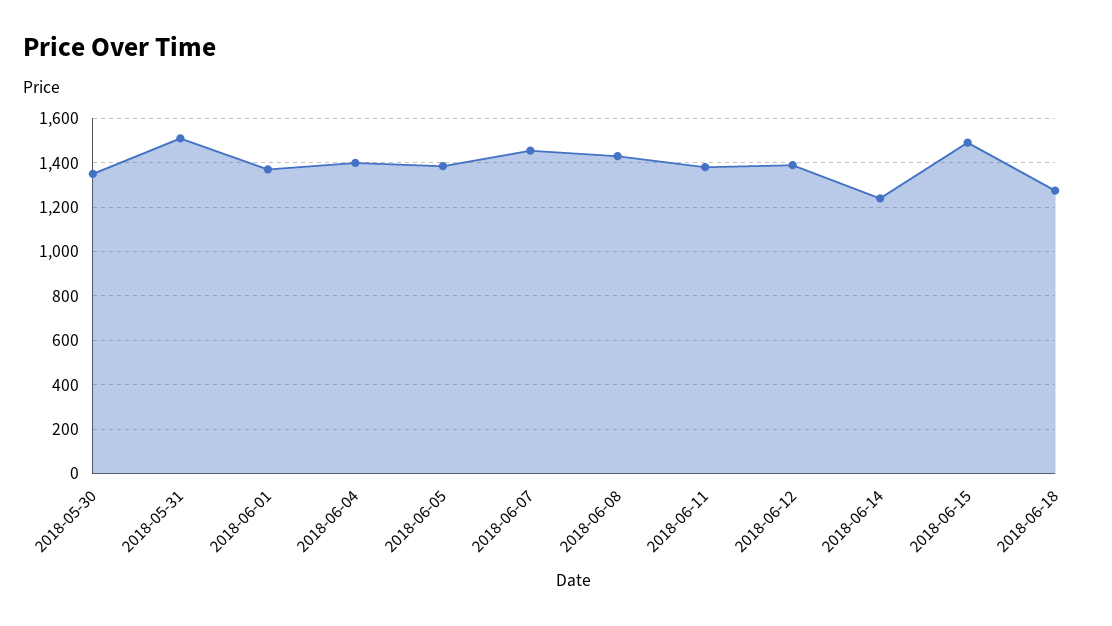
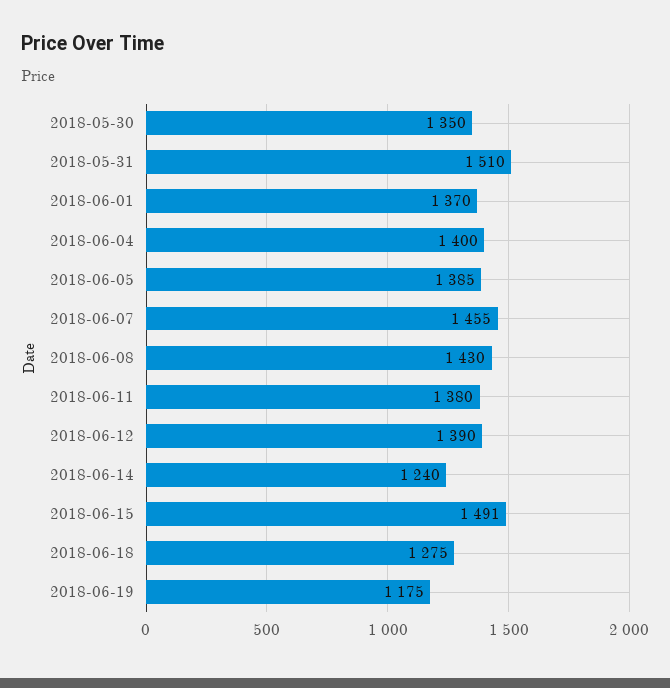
2018-06-19: none -> 1175

